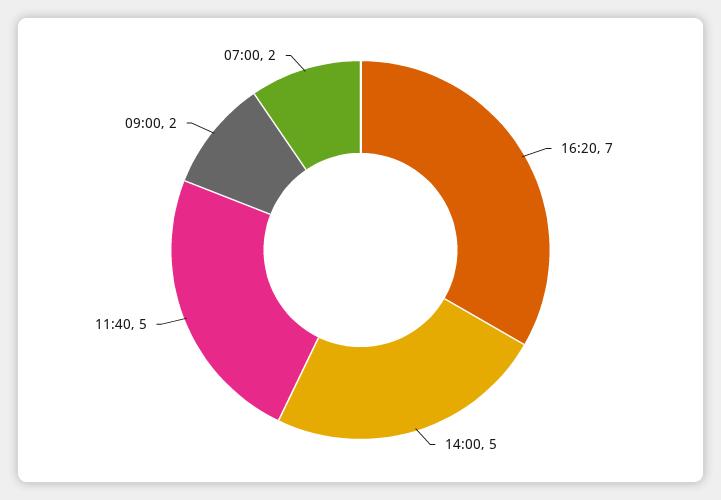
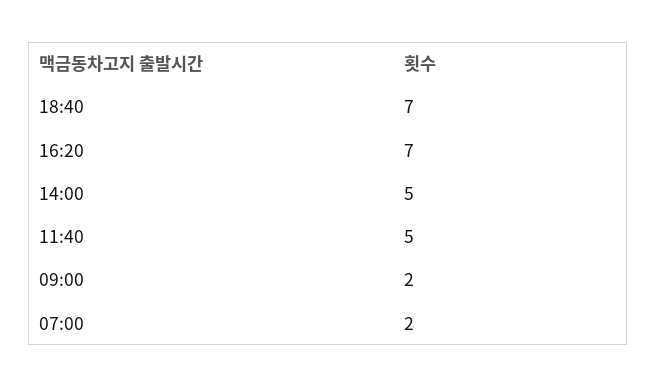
18:40: none -> 7

